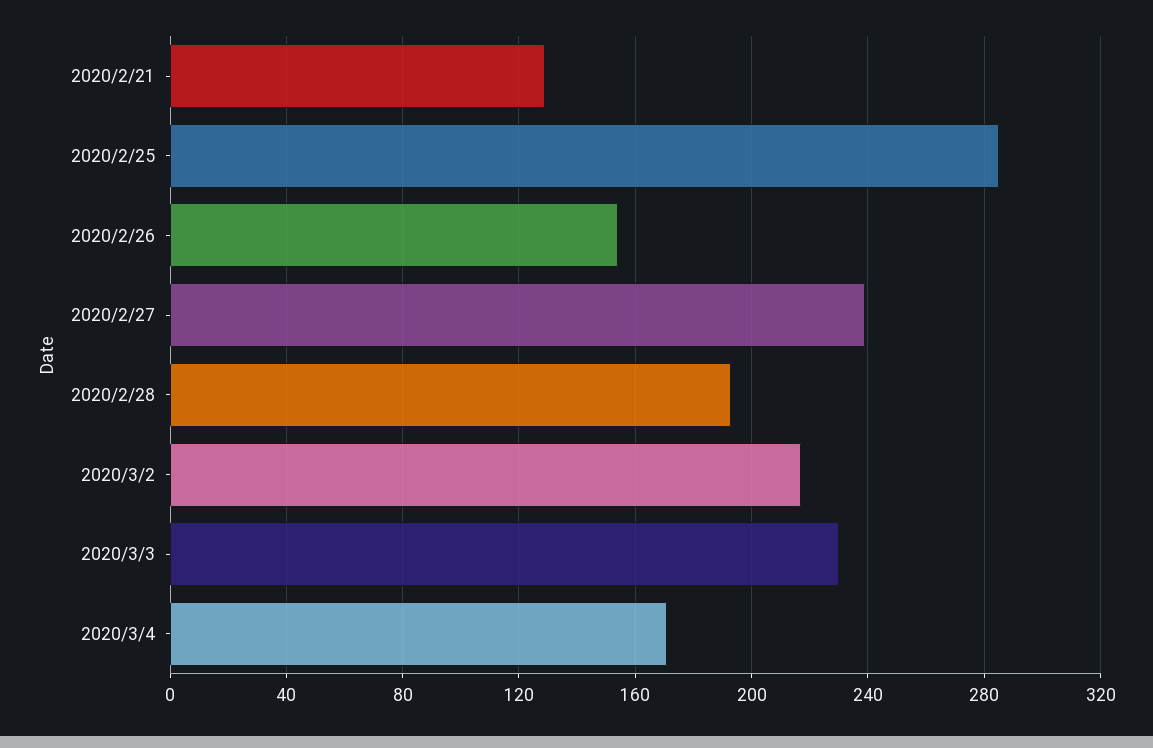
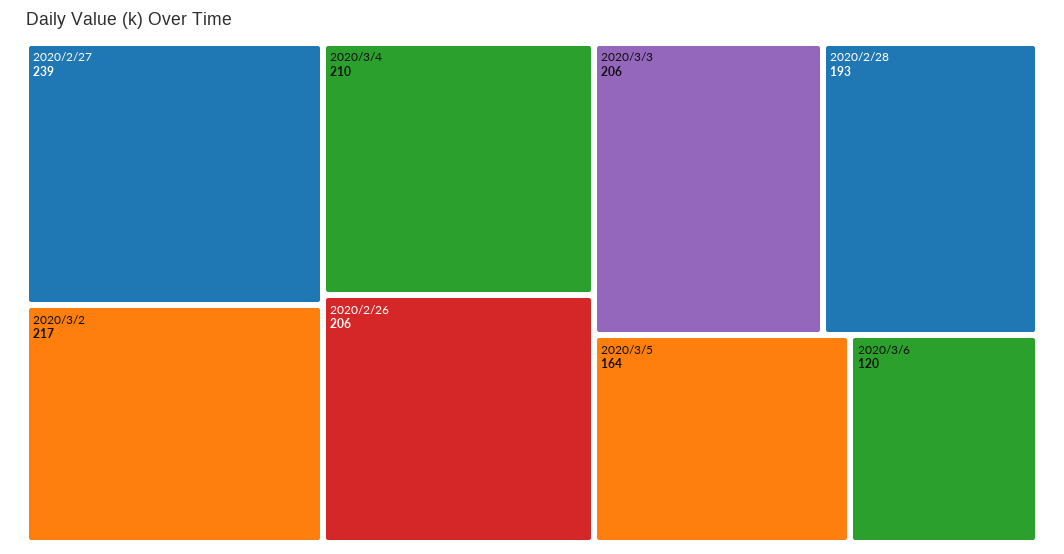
2020/2/21: 130 -> none
2020/2/25: 285 -> none
2020/2/26: 155 -> 206
2020/3/3: 230 -> 206
2020/3/4: 170 -> 210
2020/3/5: none -> 164
2020/3/6: none -> 120

